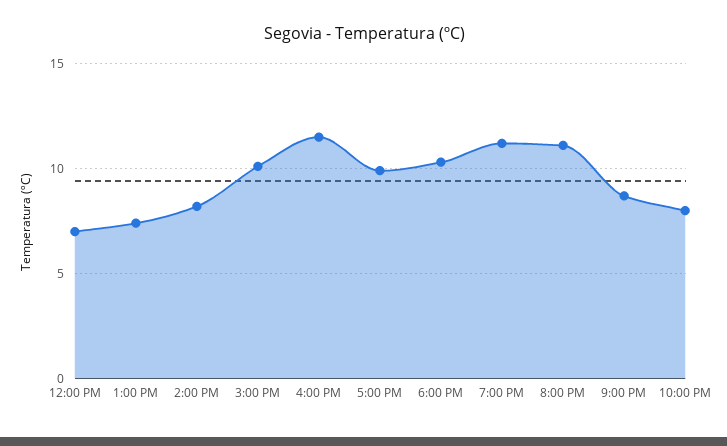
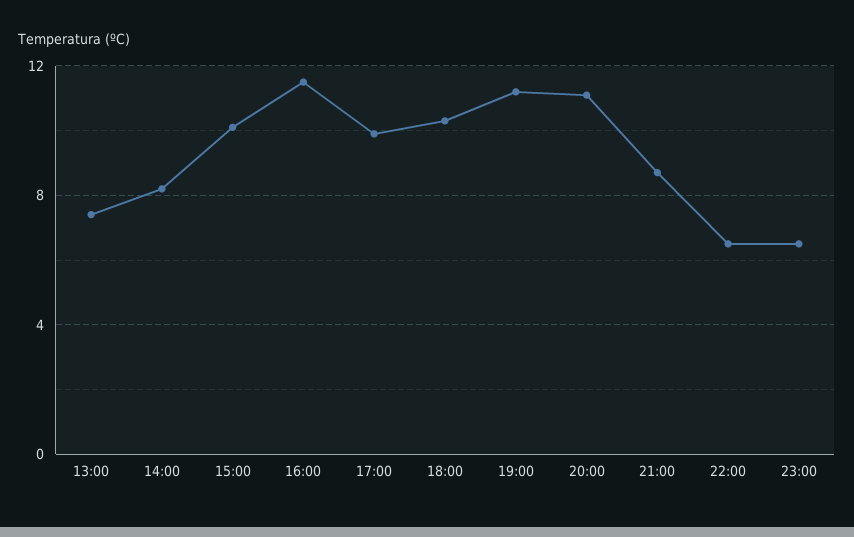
12:00 PM: 7 -> none
10:00 PM: 8 -> 6.5
23:00: none -> 6.5

